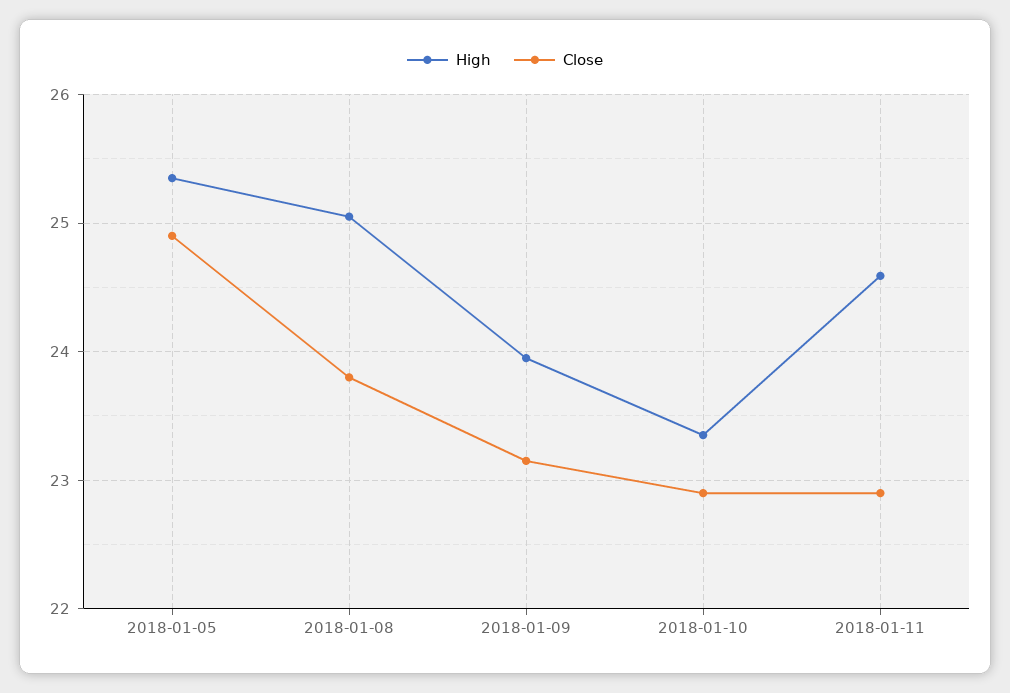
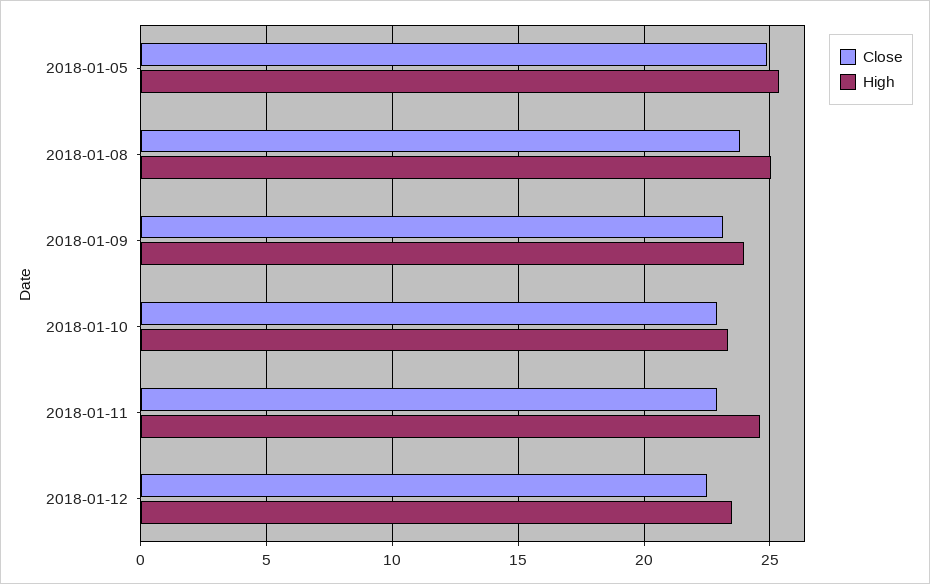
Close, 2018-01-12: none -> 22.5
High, 2018-01-12: none -> 23.5

